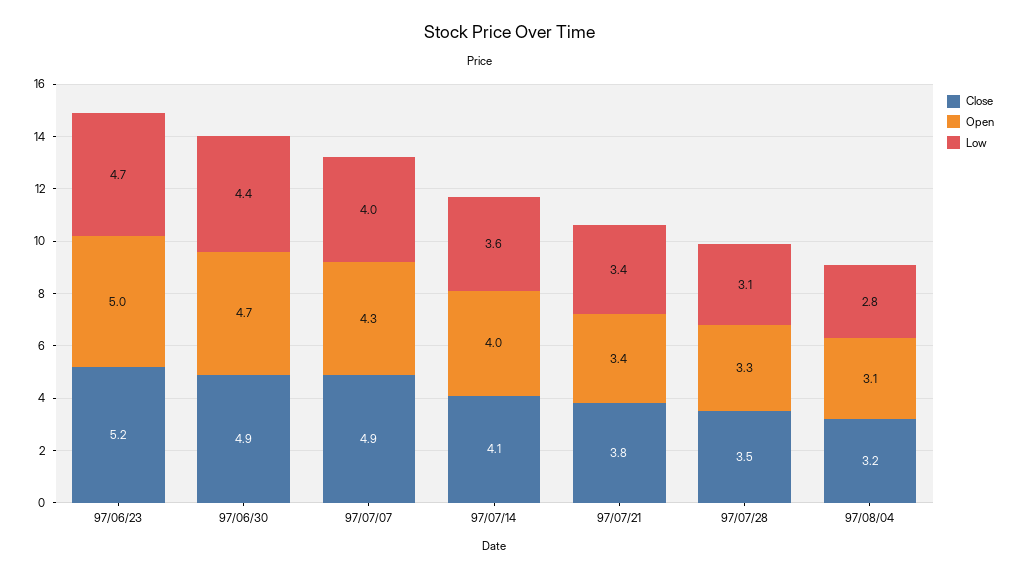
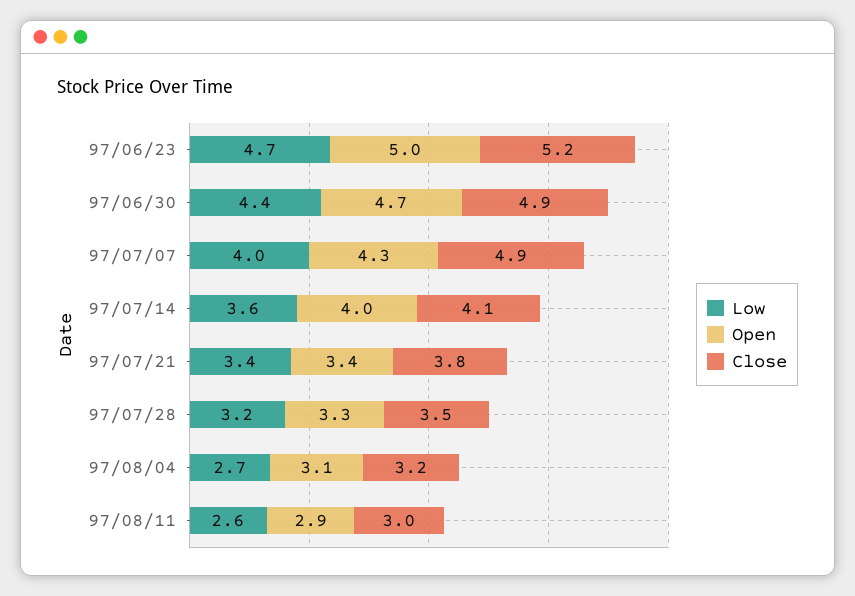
Low, 97/07/28: 3.1 -> 3.2
Low, 97/08/04: 2.8 -> 2.7
Low, 97/08/11: none -> 2.6
Open, 97/08/11: none -> 2.9
Close, 97/08/11: none -> 3

